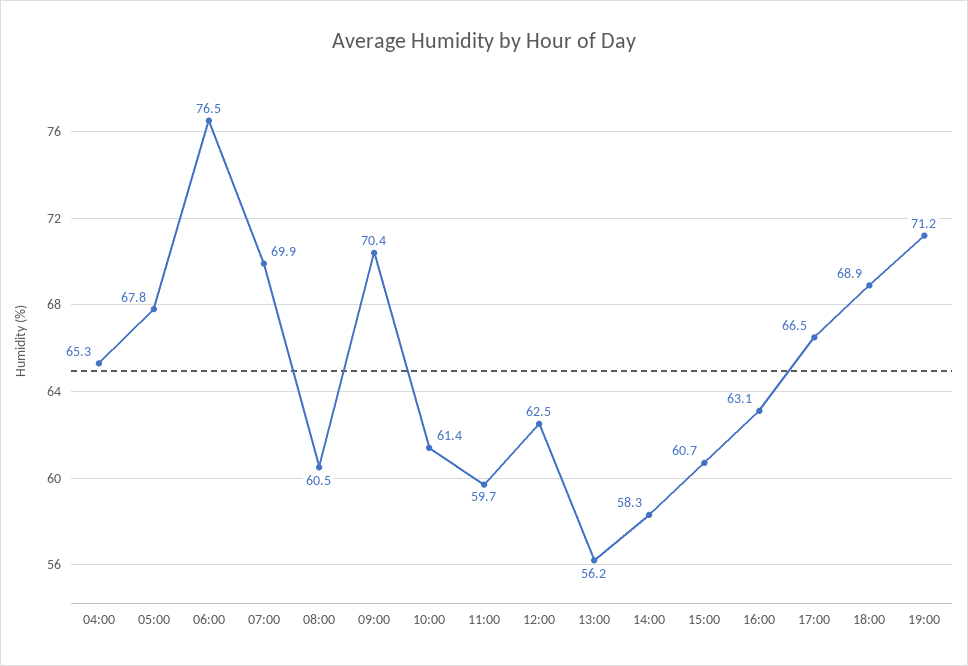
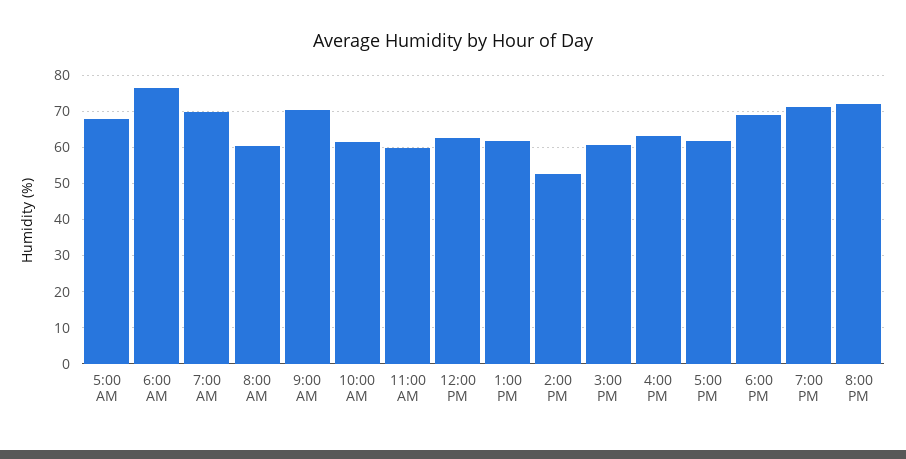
04:00: 65.3 -> none
13:00: 56.2 -> 62
14:00: 58.3 -> 52
17:00: 66.5 -> 62
8:00 PM: none -> 72

